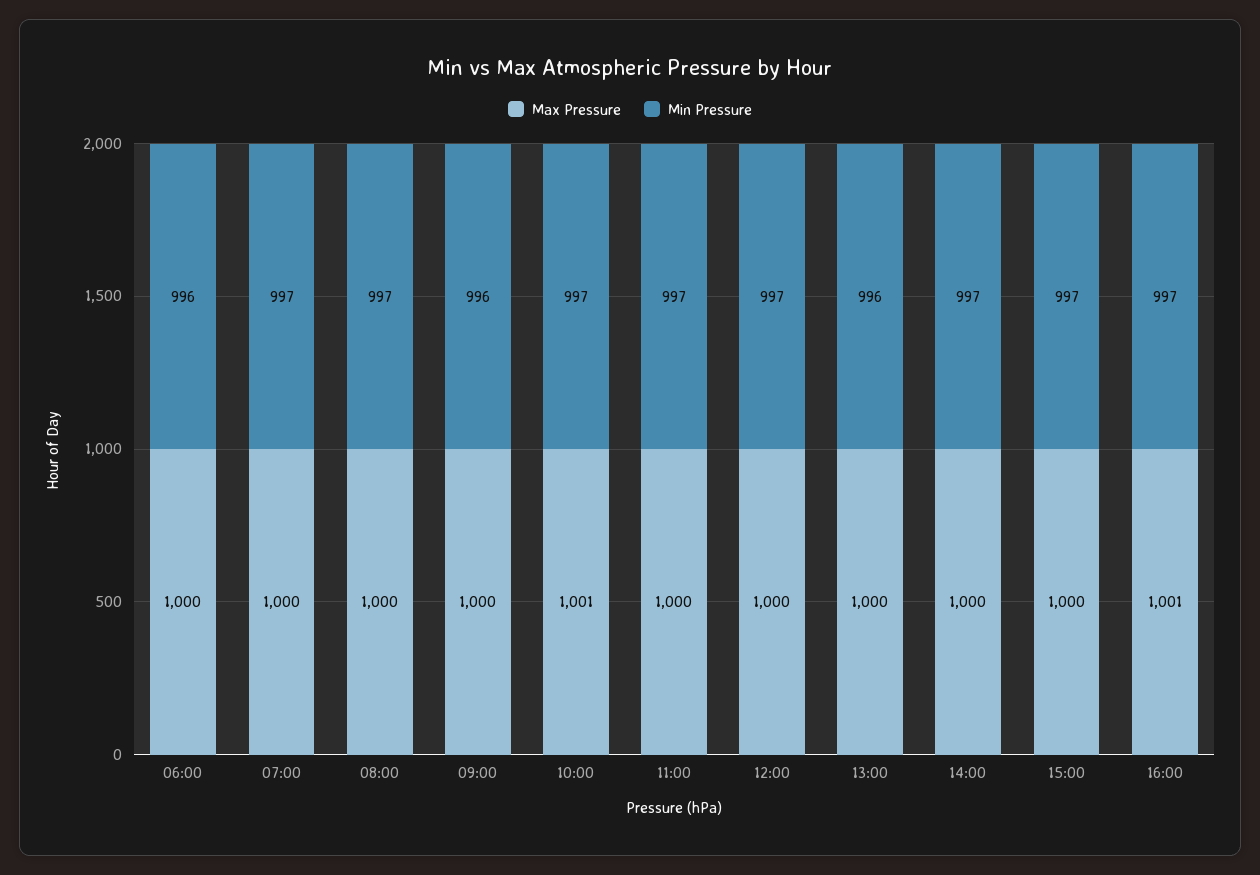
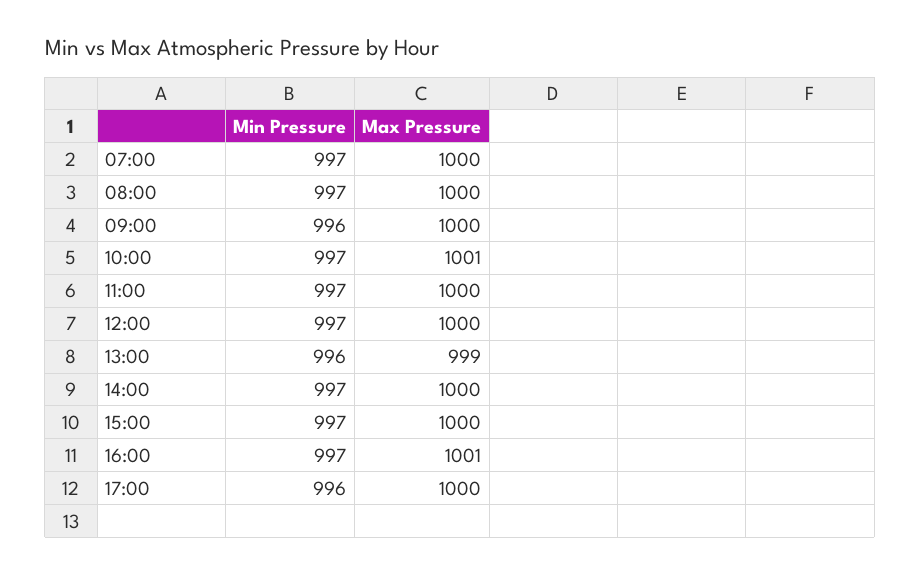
Max Pressure, 06:00: 1000 -> none
Min Pressure, 06:00: 996 -> none
Max Pressure, 13:00: 1000 -> 999
Min Pressure, 17:00: none -> 996
Max Pressure, 17:00: none -> 1000

